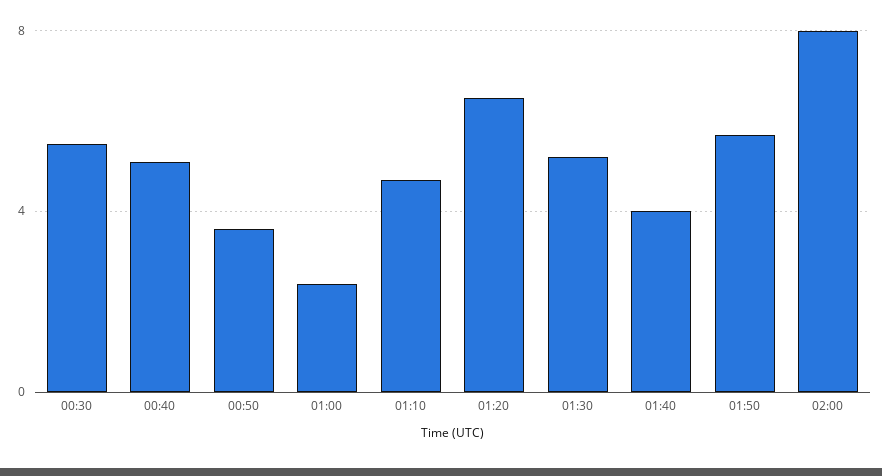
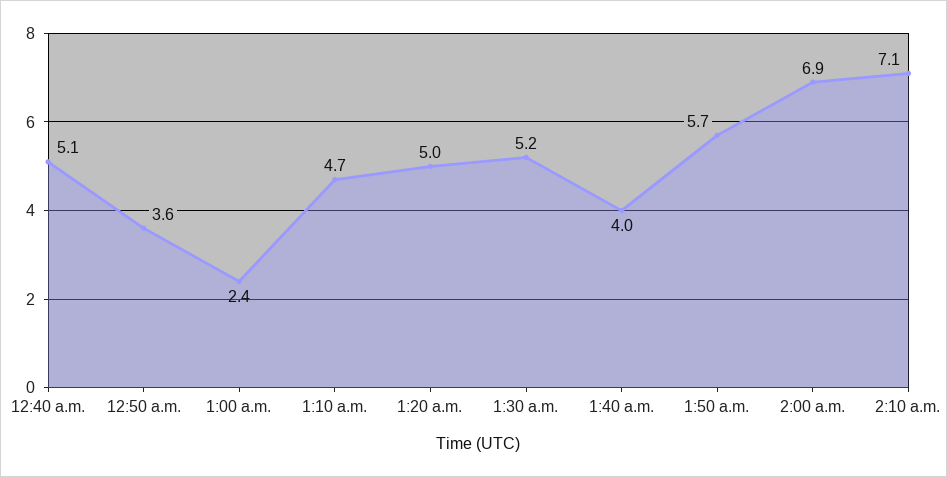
00:30: 5.5 -> none
01:20: 6.5 -> 5
02:00: 8 -> 6.9
2:10 a.m.: none -> 7.1

